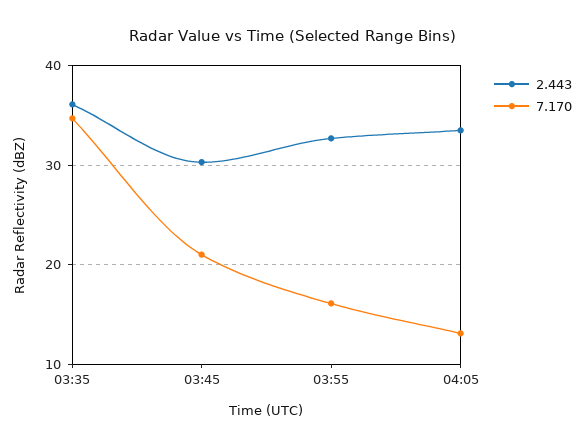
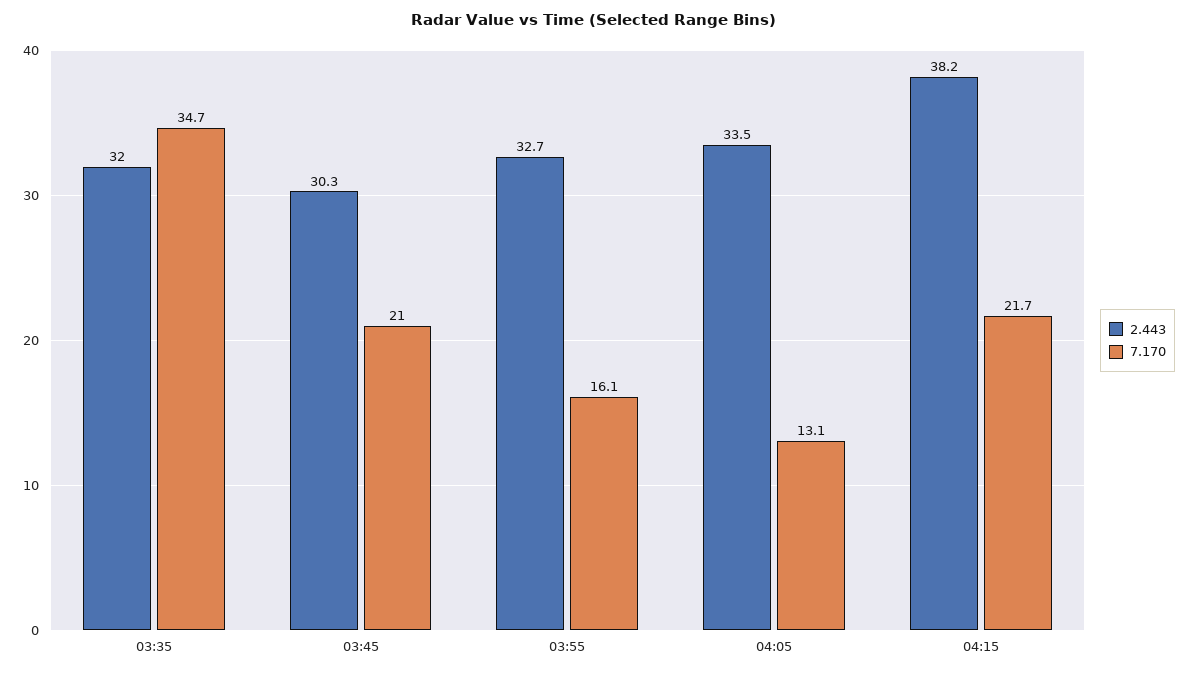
2.443, 03:35: 36 -> 32
2.443, 04:15: none -> 38.2
7.170, 04:15: none -> 21.7

